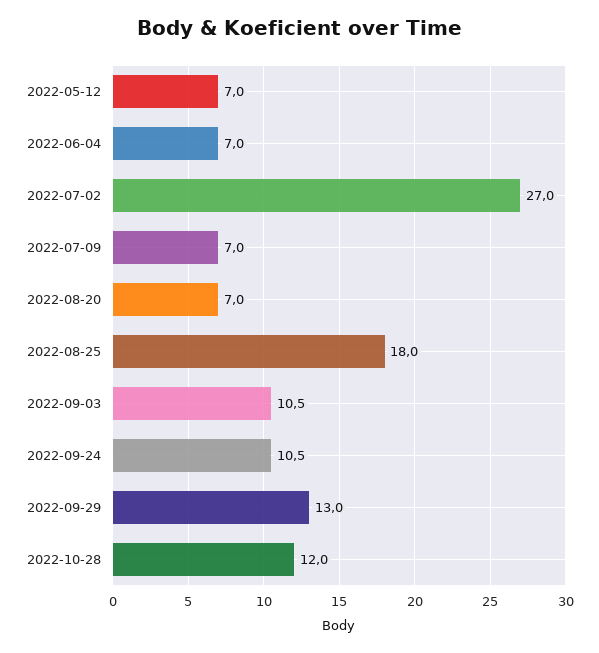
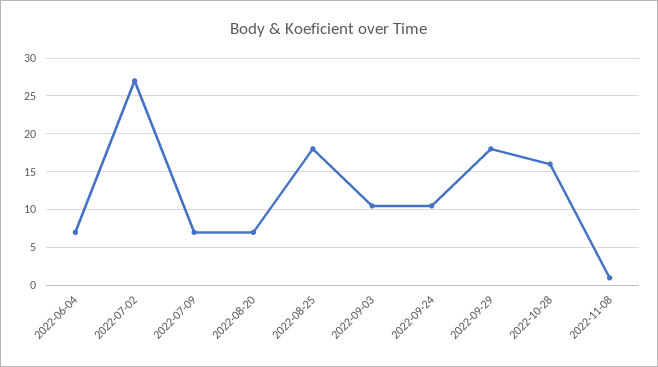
2022-05-12: 7 -> none
2022-09-29: 13 -> 18
2022-10-28: 12 -> 16
2022-11-08: none -> 1

